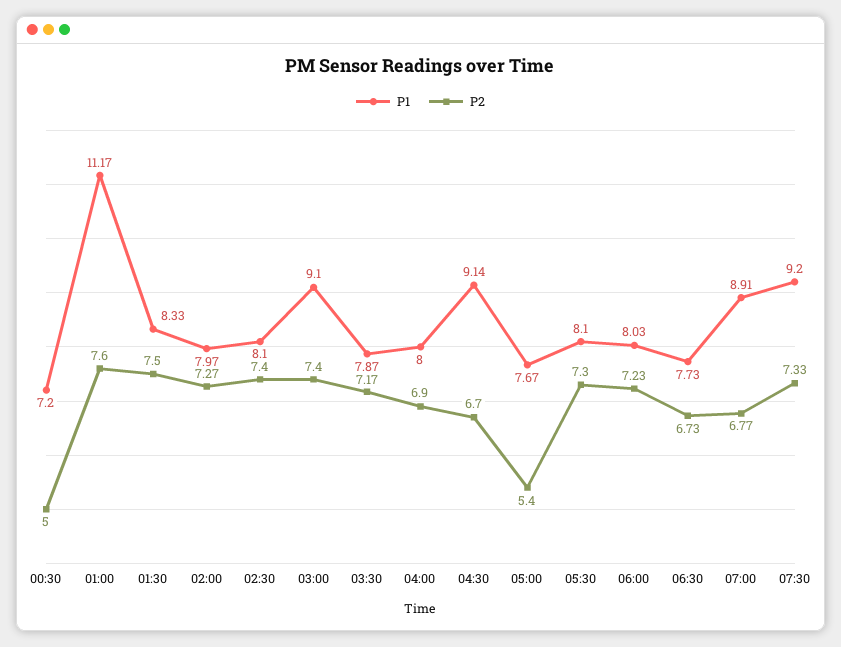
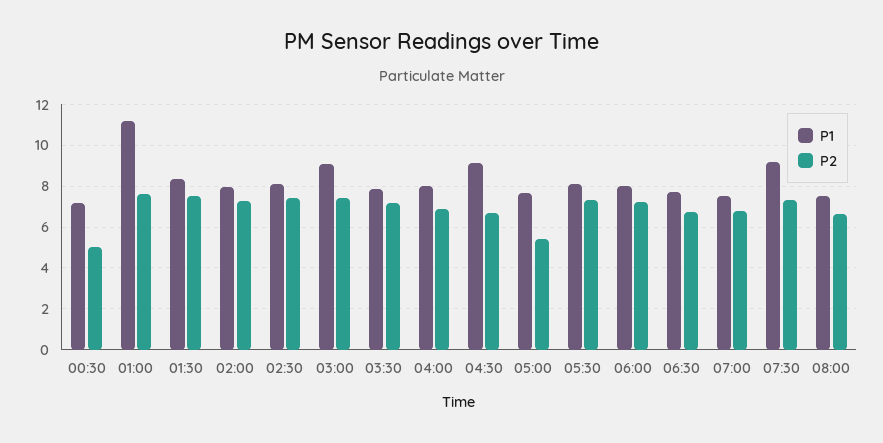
P1, 07:00: 8.91 -> 7.5
P1, 08:00: none -> 7.5
P2, 08:00: none -> 6.5

